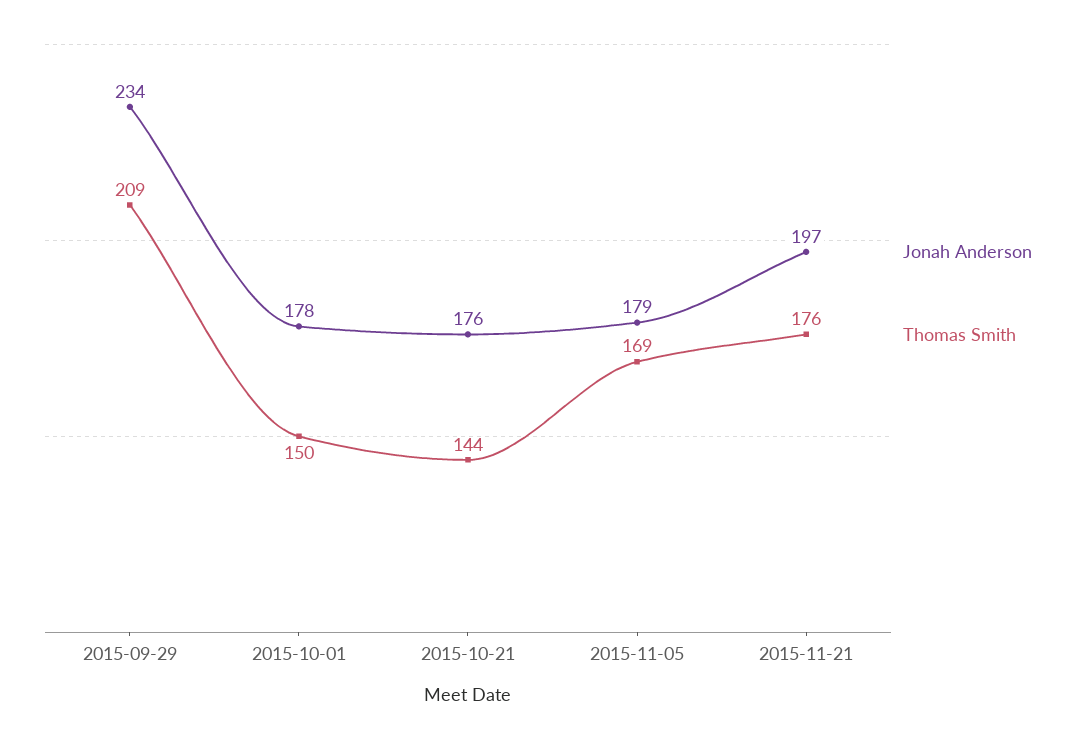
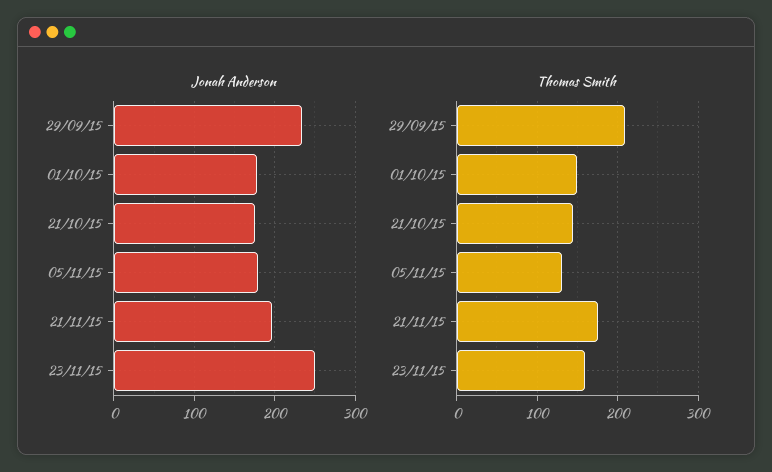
Thomas Smith, 2015-11-05: 169 -> 130
Jonah Anderson, 23/11/15: none -> 250
Thomas Smith, 23/11/15: none -> 160

